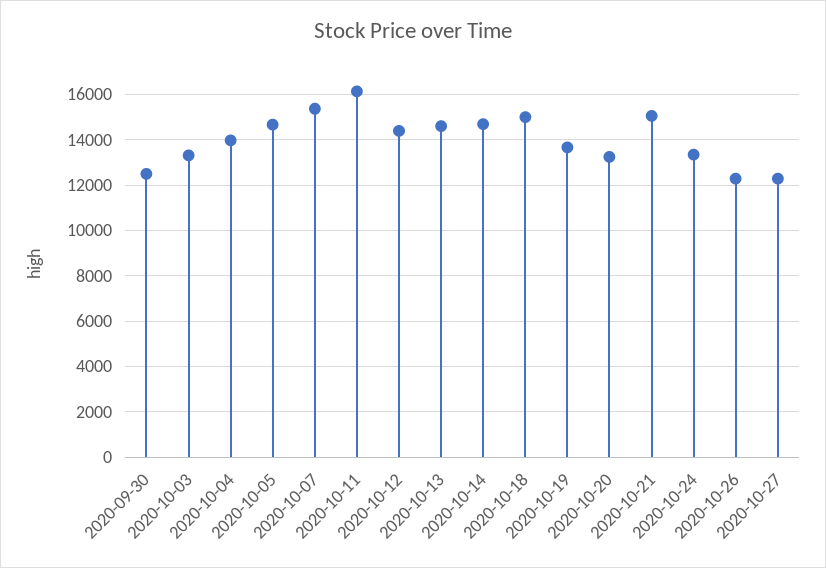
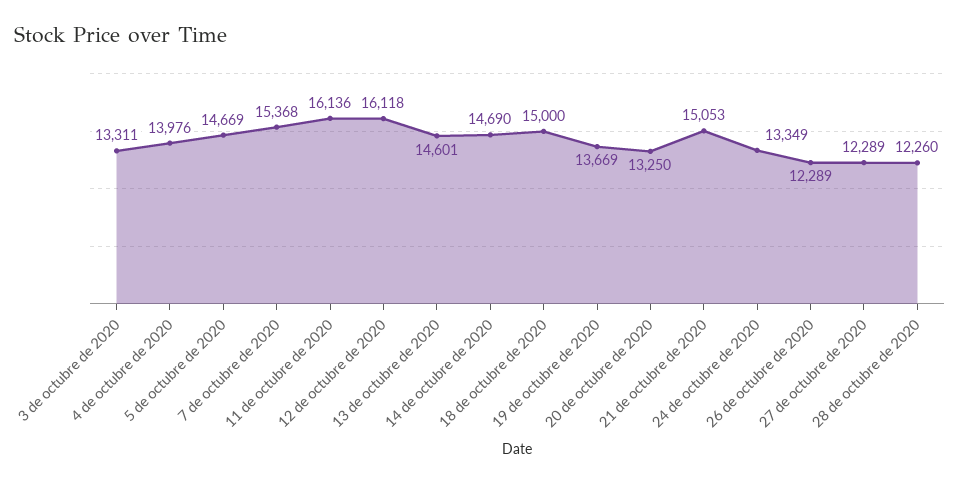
2020-09-30: 12500 -> none
2020-10-12: 14500 -> 16118
28 de octubre de 2020: none -> 12260

